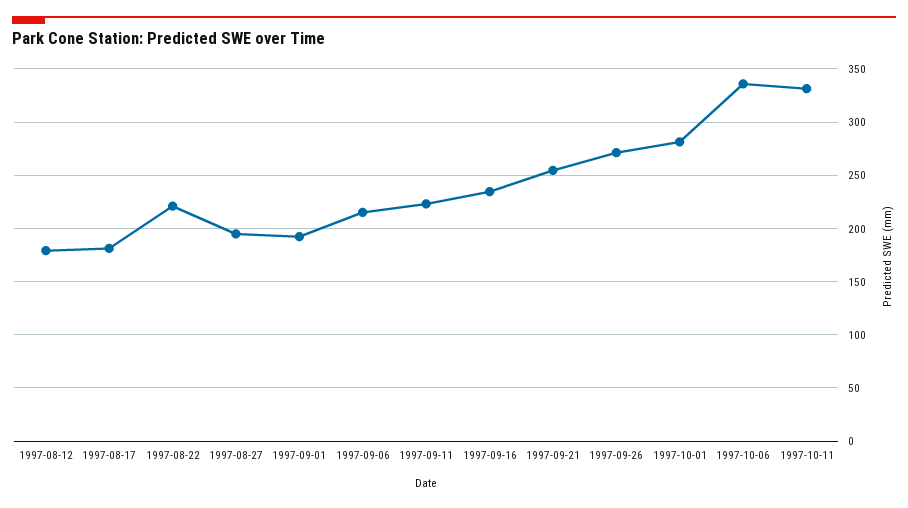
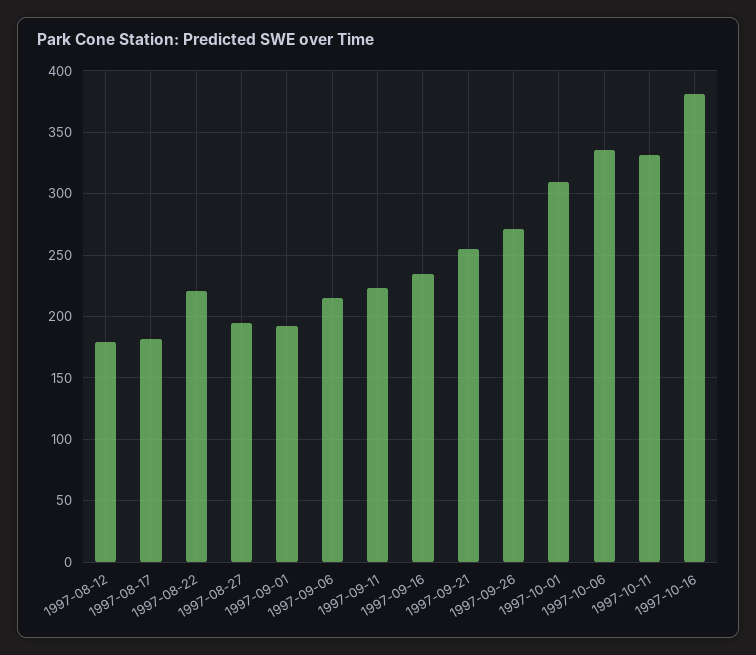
1997-10-01: 280 -> 310
1997-10-16: none -> 380

